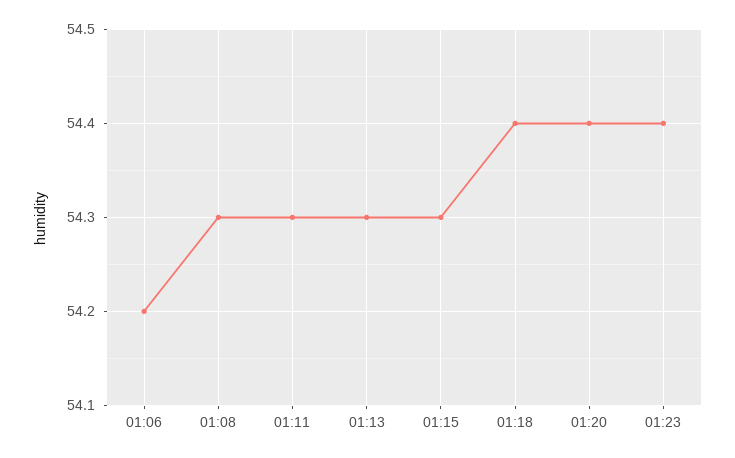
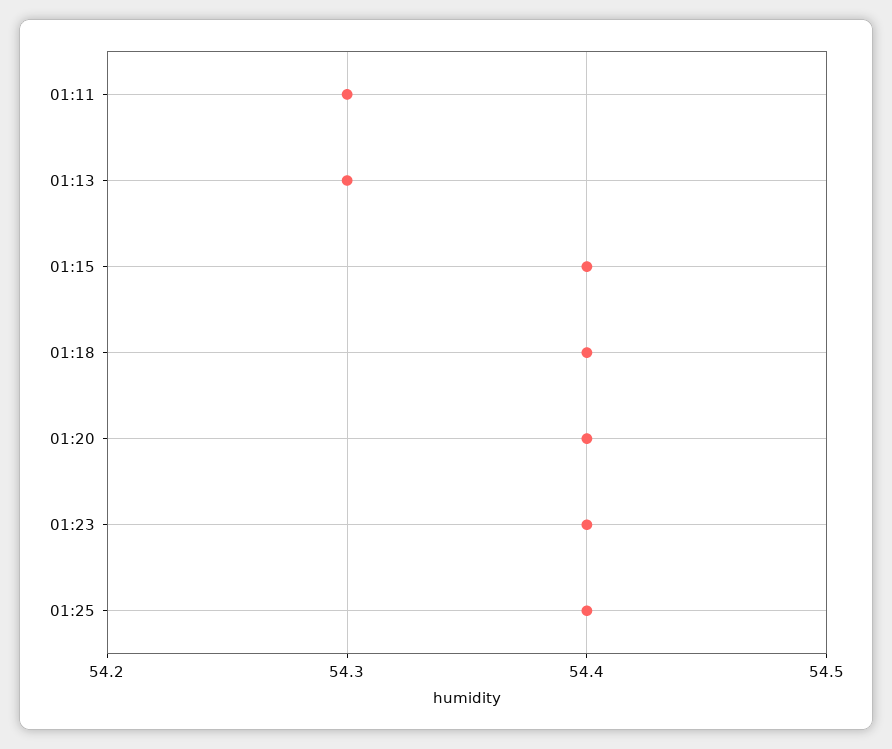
01:06: 54.2 -> none
01:08: 54.3 -> none
01:15: 54.3 -> 54.4
01:25: none -> 54.4

